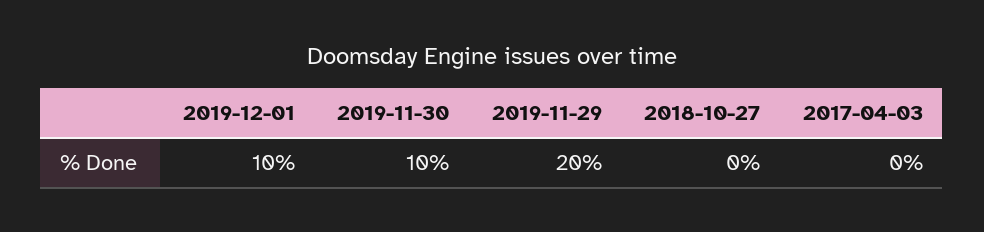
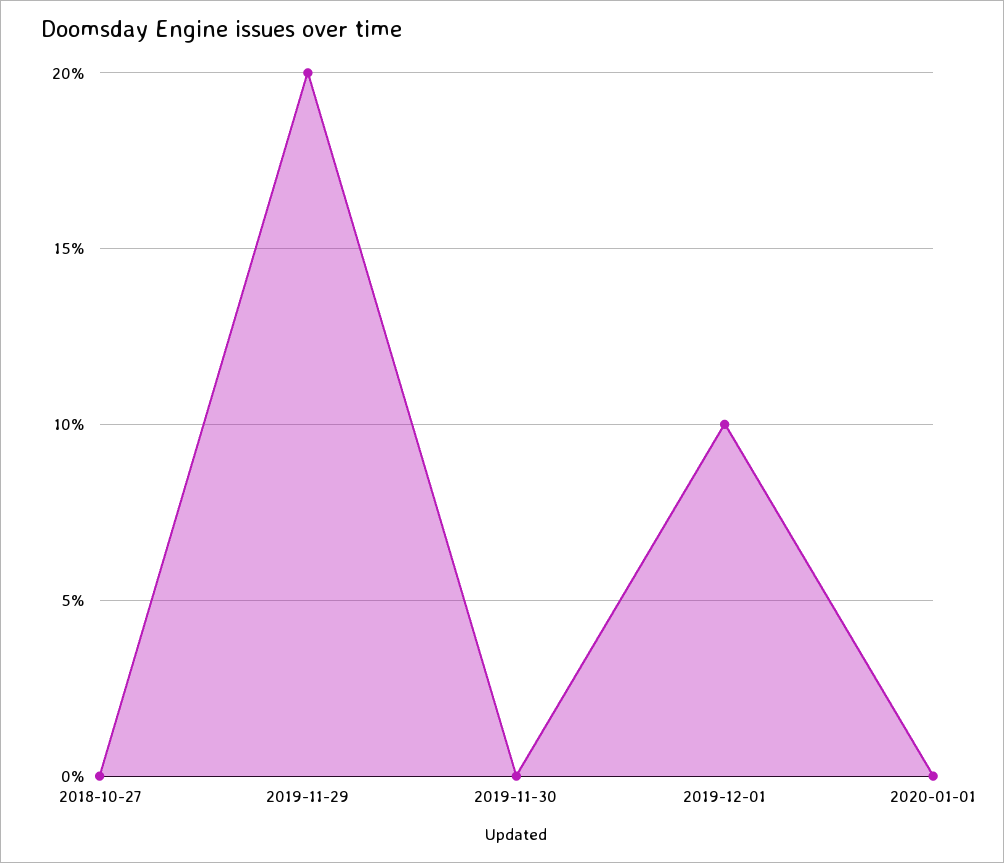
2019-11-30: 10 -> 0
2017-04-03: 0 -> none
2020-01-01: none -> 0

